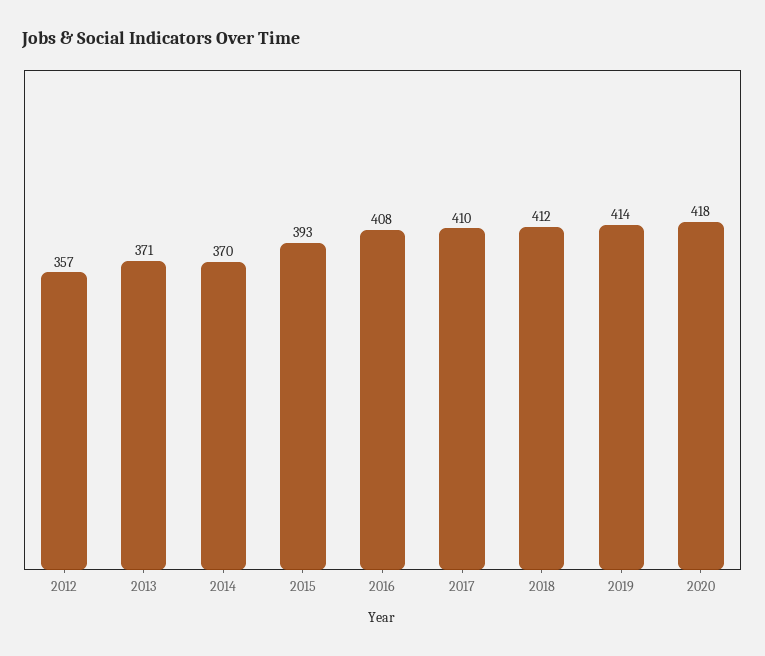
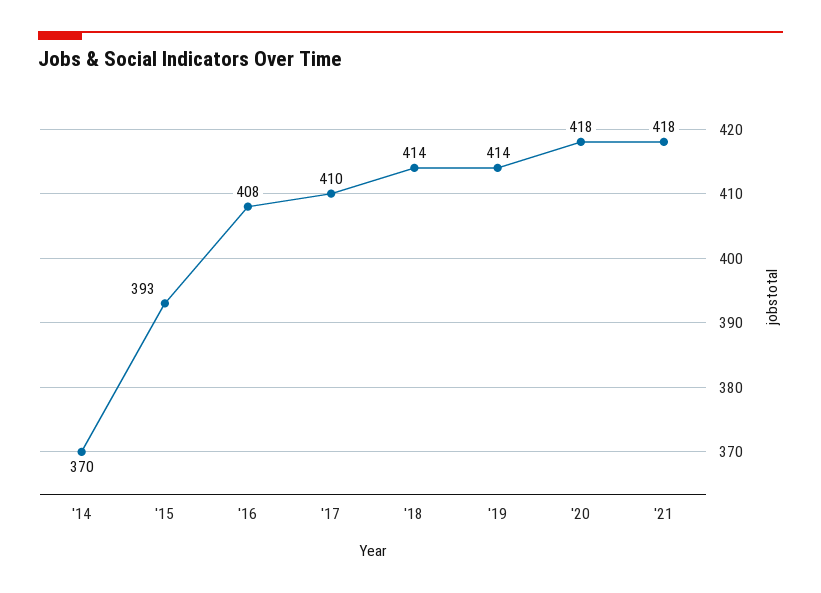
2012: 357 -> none
2013: 371 -> none
2018: 412 -> 414
'21: none -> 418

